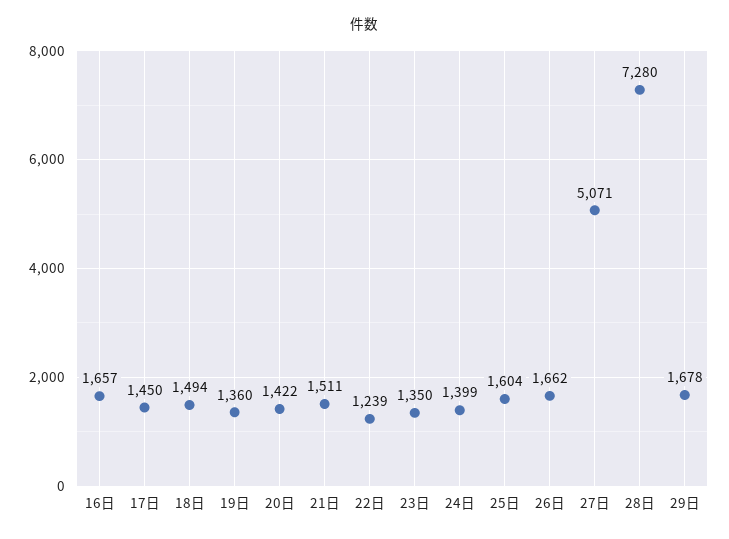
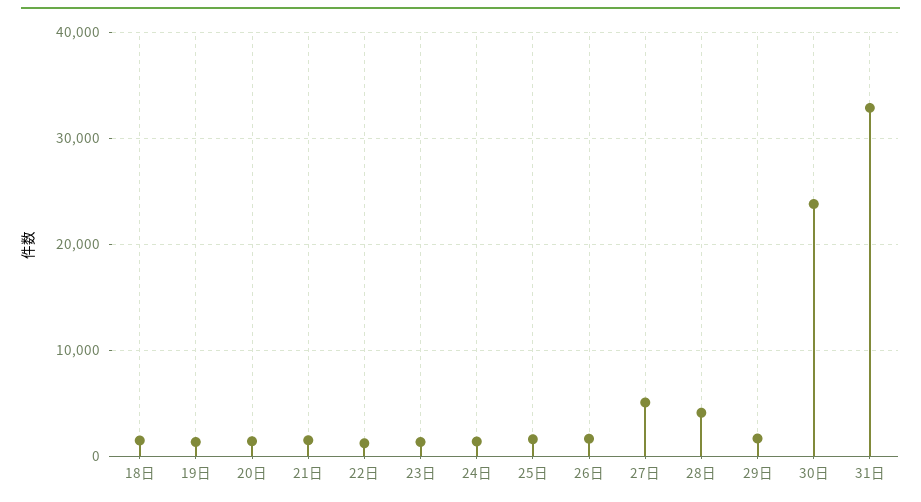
16日: 1657 -> none
17日: 1450 -> none
28日: 7280 -> 4000
30日: none -> 24000
31日: none -> 33000

